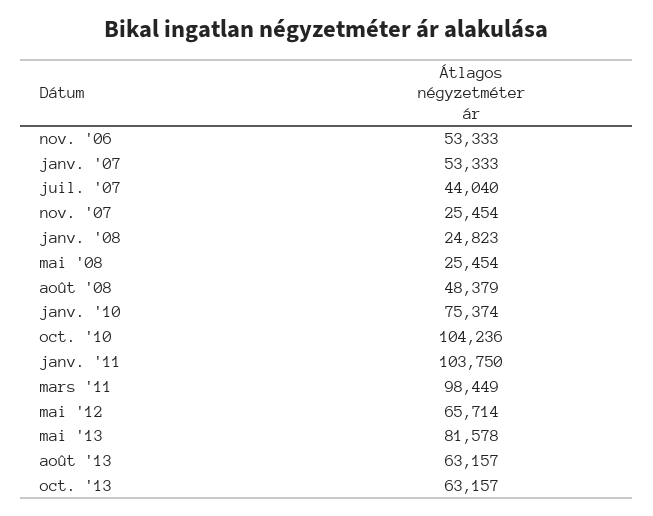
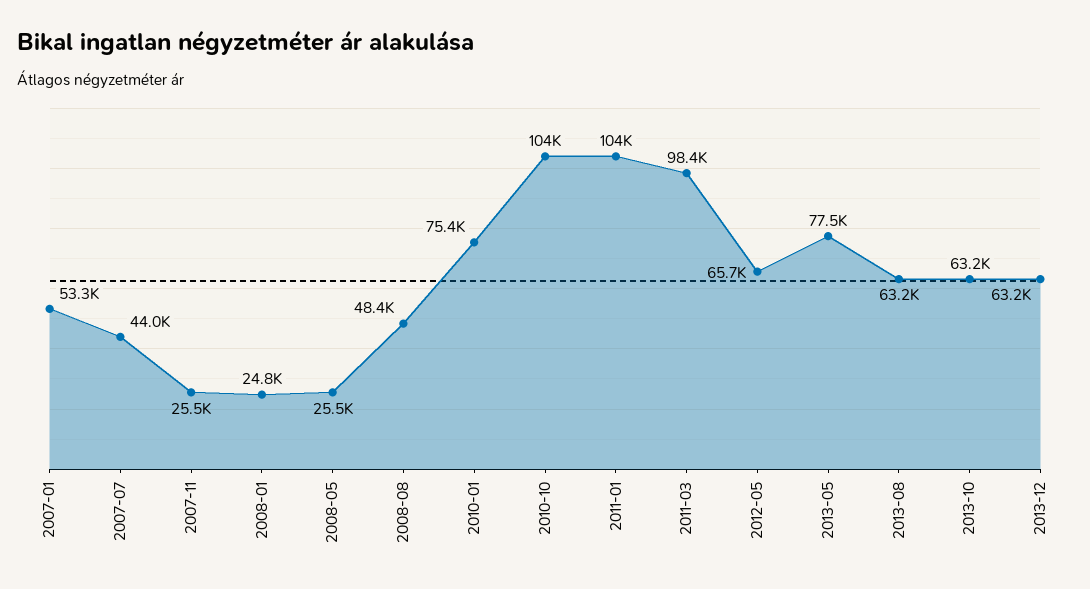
nov. '06: 53333 -> none
mai '13: 81578 -> 77500
2013-12: none -> 63200

